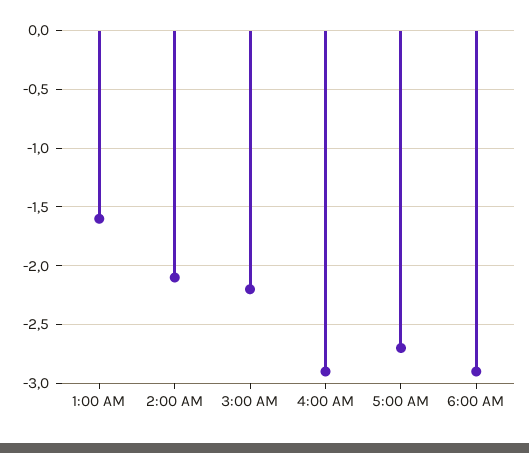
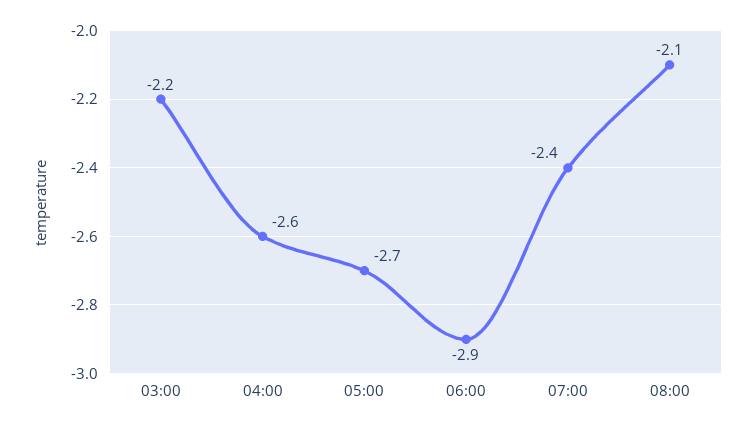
1:00 AM: -1.6 -> none
2:00 AM: -2.1 -> none
4:00 AM: -2.9 -> -2.6
07:00: none -> -2.4
08:00: none -> -2.1

